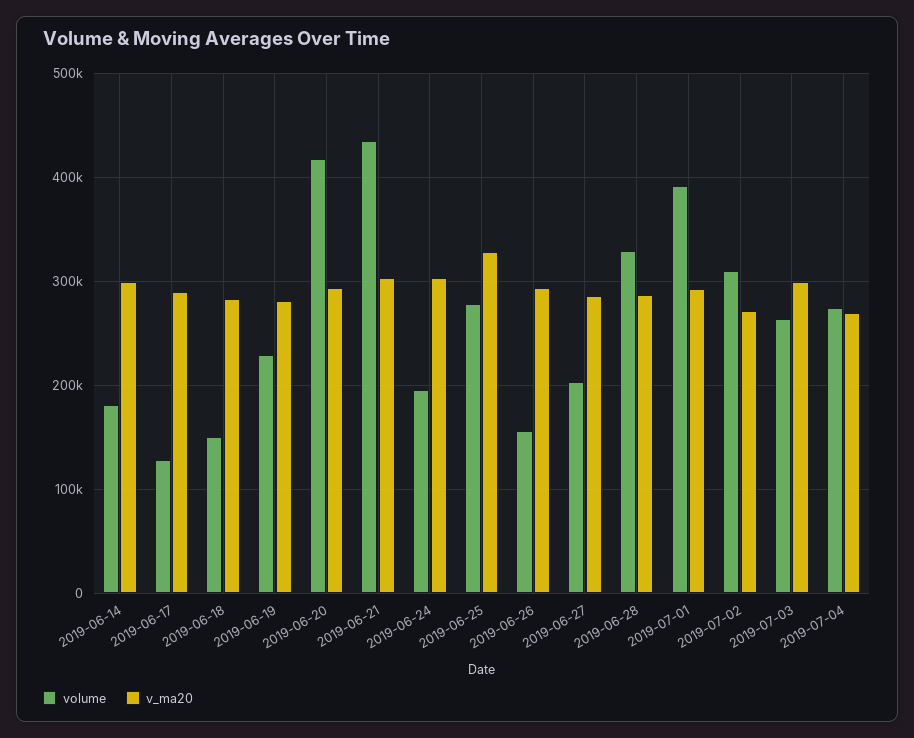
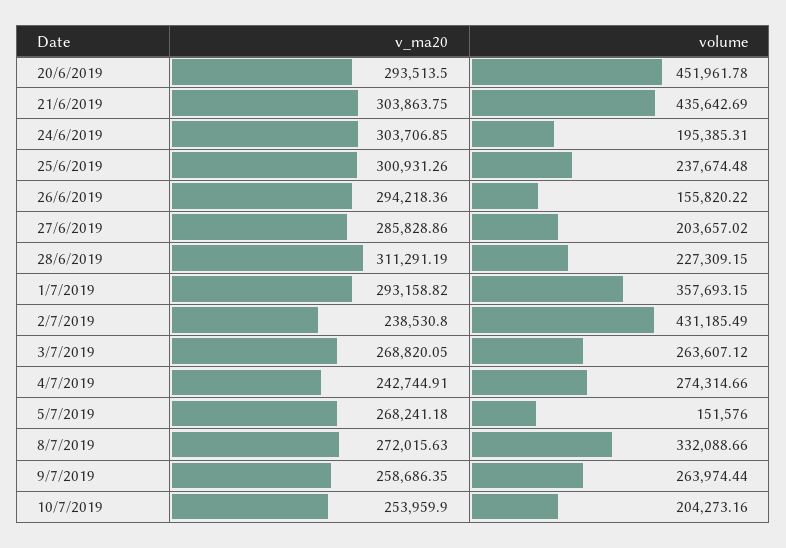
volume, 2019-06-14: 180000 -> none
v_ma20, 2019-06-14: 300000 -> none
volume, 2019-06-17: 130000 -> none
v_ma20, 2019-06-17: 290000 -> none
volume, 2019-06-18: 150000 -> none
v_ma20, 2019-06-18: 280000 -> none
volume, 2019-06-19: 230000 -> none
v_ma20, 2019-06-19: 280000 -> none
volume, 2019-06-20: 420000 -> 451961.78
volume, 2019-06-25: 280000 -> 237674.48
v_ma20, 2019-06-25: 330000 -> 300931.26
volume, 2019-06-28: 330000 -> 227309.15
v_ma20, 2019-06-28: 290000 -> 311291.19
volume, 2019-07-01: 390000 -> 357693.15
volume, 2019-07-02: 310000 -> 431185.49
v_ma20, 2019-07-02: 270000 -> 238530.8
v_ma20, 2019-07-03: 300000 -> 268820.05
v_ma20, 2019-07-04: 270000 -> 242744.91
v_ma20, 5/7/2019: none -> 268241.18
volume, 5/7/2019: none -> 151576
v_ma20, 8/7/2019: none -> 272015.63
volume, 8/7/2019: none -> 332088.66
v_ma20, 9/7/2019: none -> 258686.35
volume, 9/7/2019: none -> 263974.44
v_ma20, 10/7/2019: none -> 253959.9
volume, 10/7/2019: none -> 204273.16

